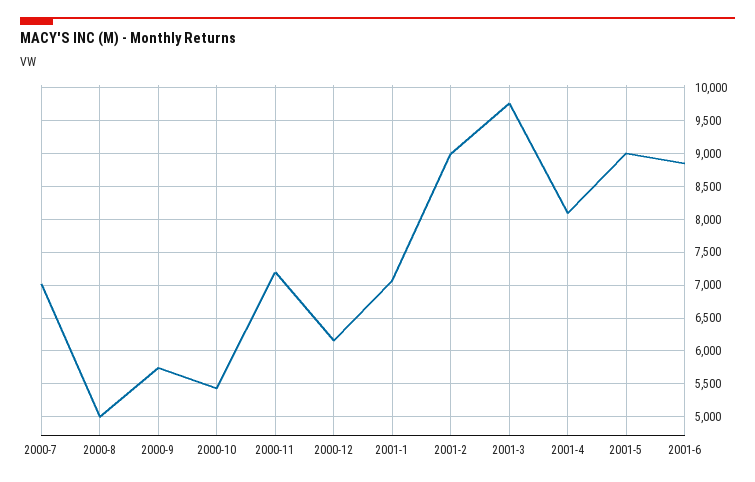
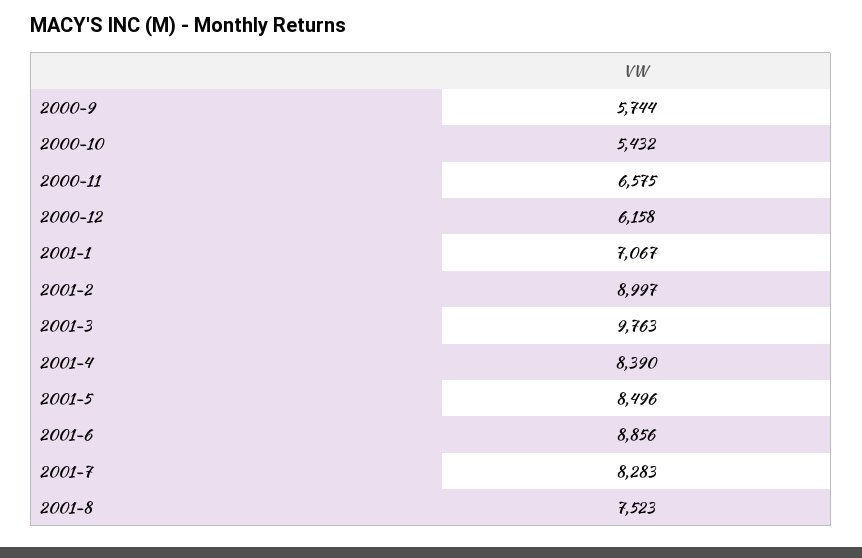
2000-7: 7000 -> none
2000-8: 5000 -> none
2000-11: 7200 -> 6575
2001-4: 8100 -> 8390
2001-5: 9000 -> 8496
2001-7: none -> 8283
2001-8: none -> 7523

